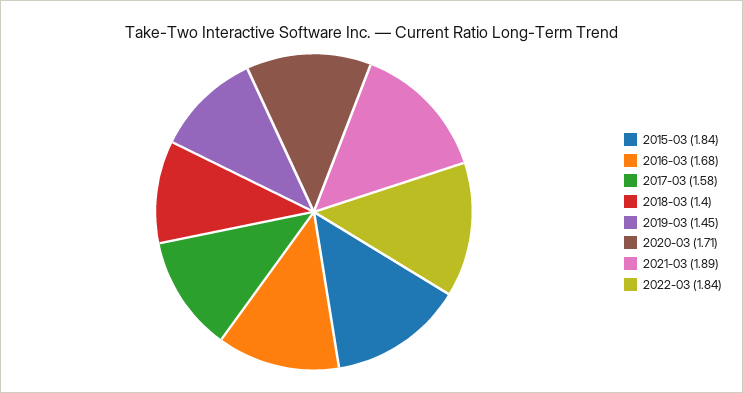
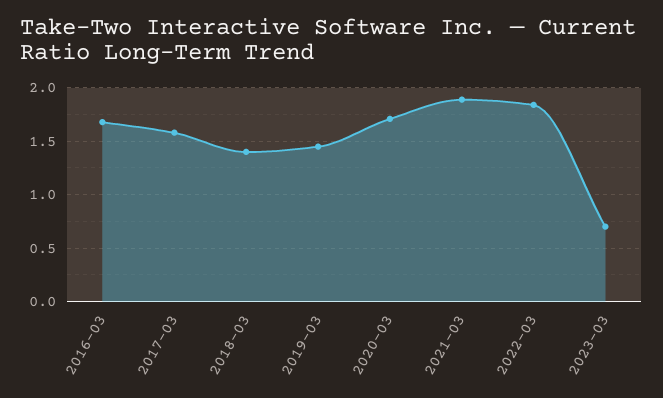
2015-03: 1.84 -> none
2023-03: none -> 0.7

